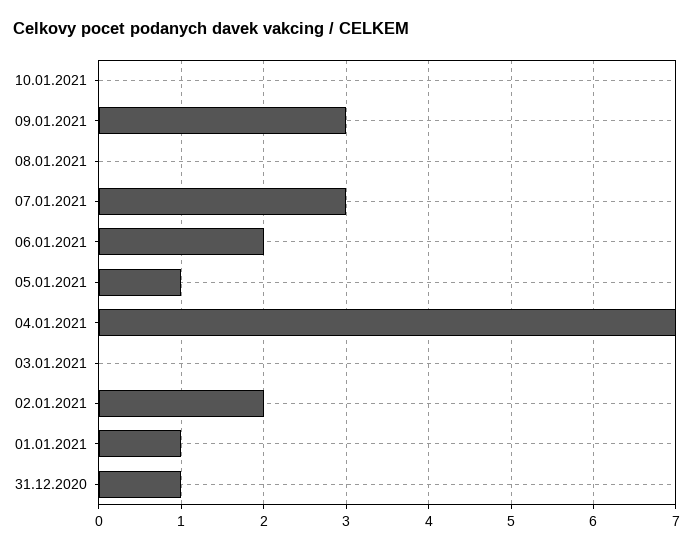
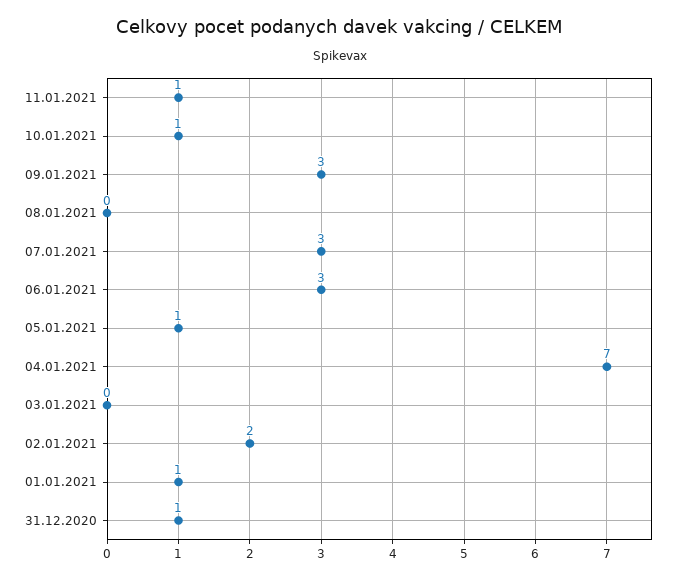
10.01.2021: 0 -> 1
06.01.2021: 2 -> 3
11.01.2021: none -> 1

